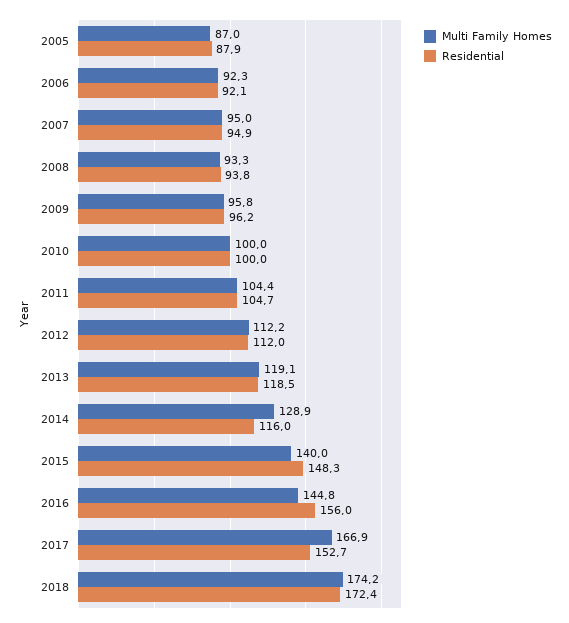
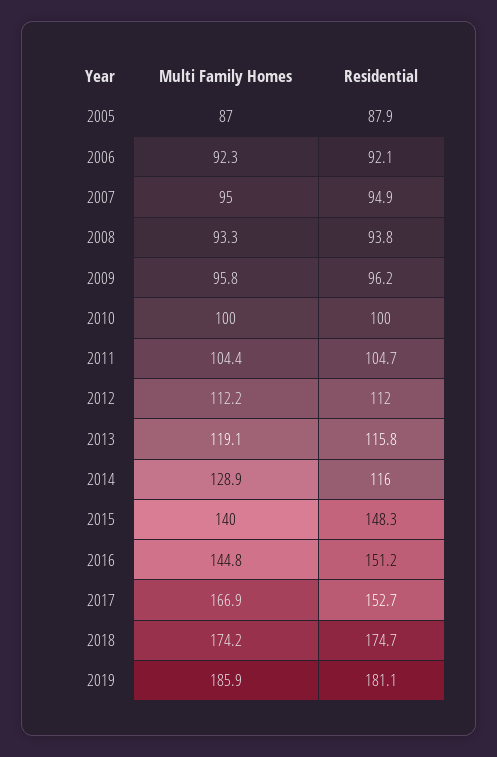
Residential, 2013: 118.5 -> 115.8
Residential, 2016: 156 -> 151.2
Residential, 2018: 172.4 -> 174.7
Multi Family Homes, 2019: none -> 185.9
Residential, 2019: none -> 181.1

